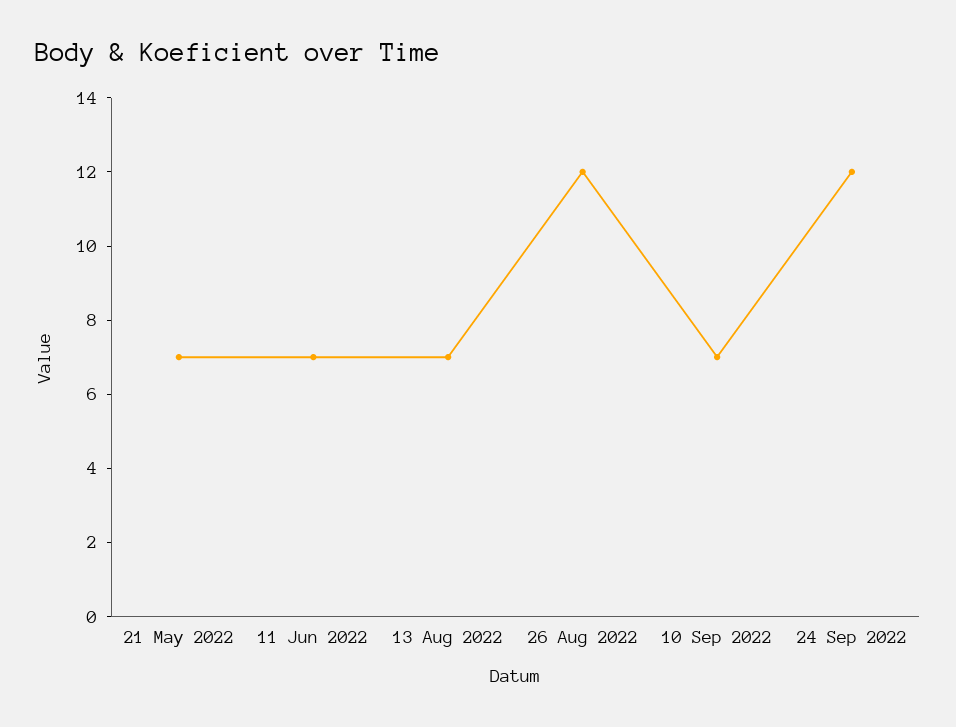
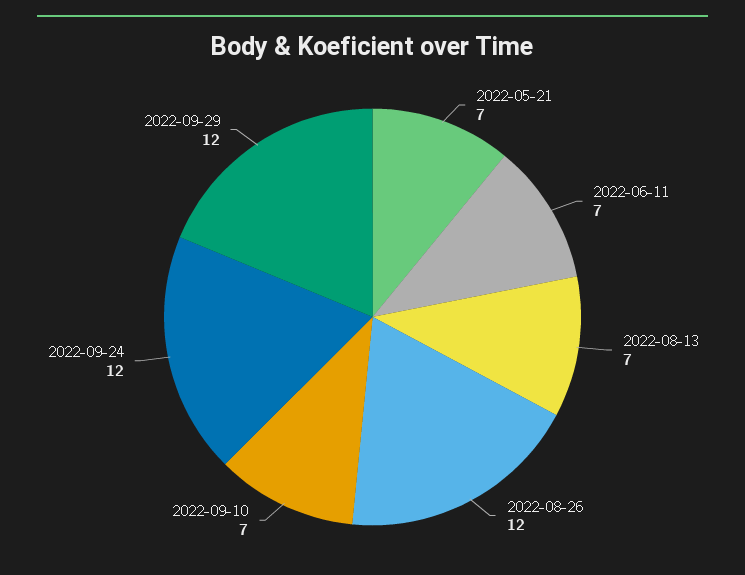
2022-09-29: none -> 12

